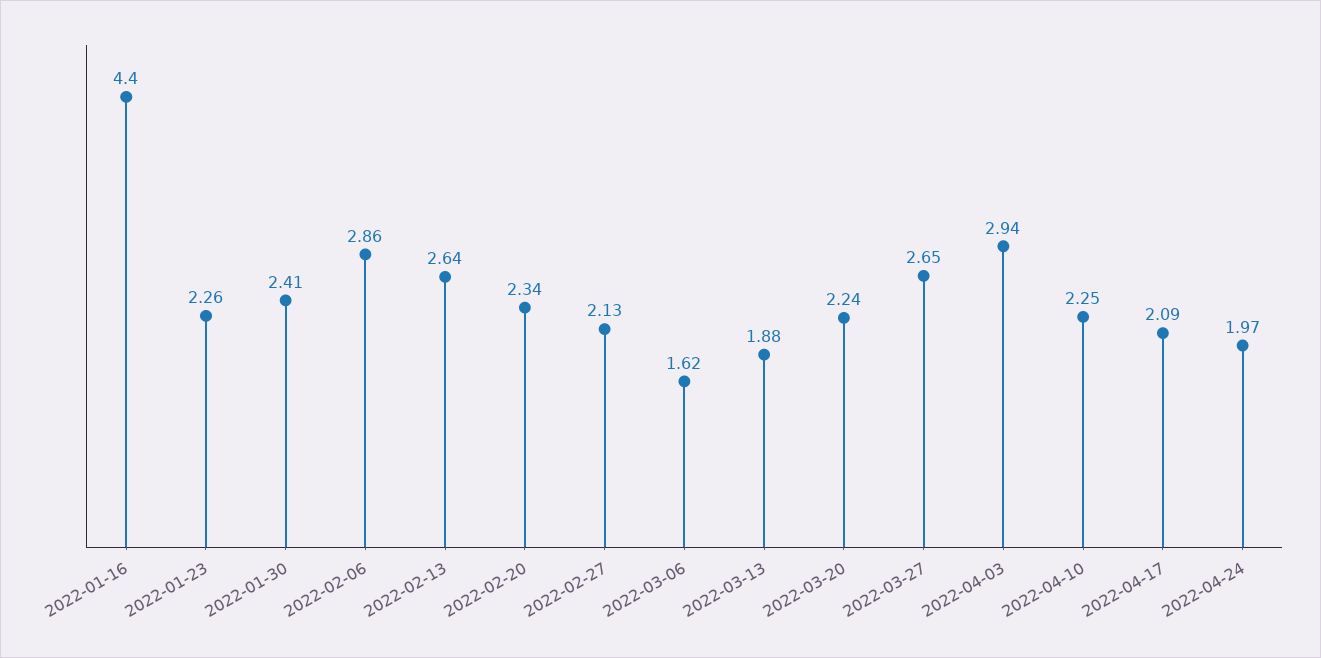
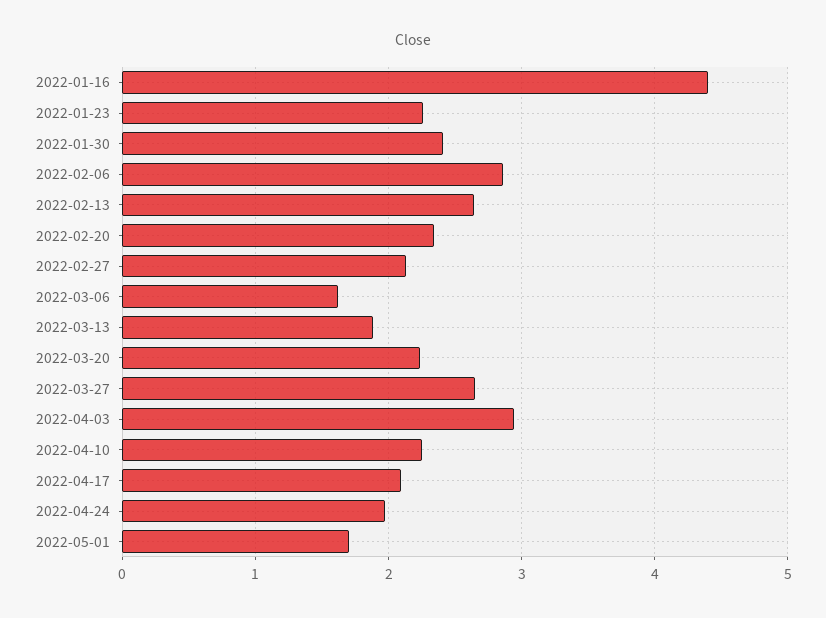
2022-05-01: none -> 1.7

